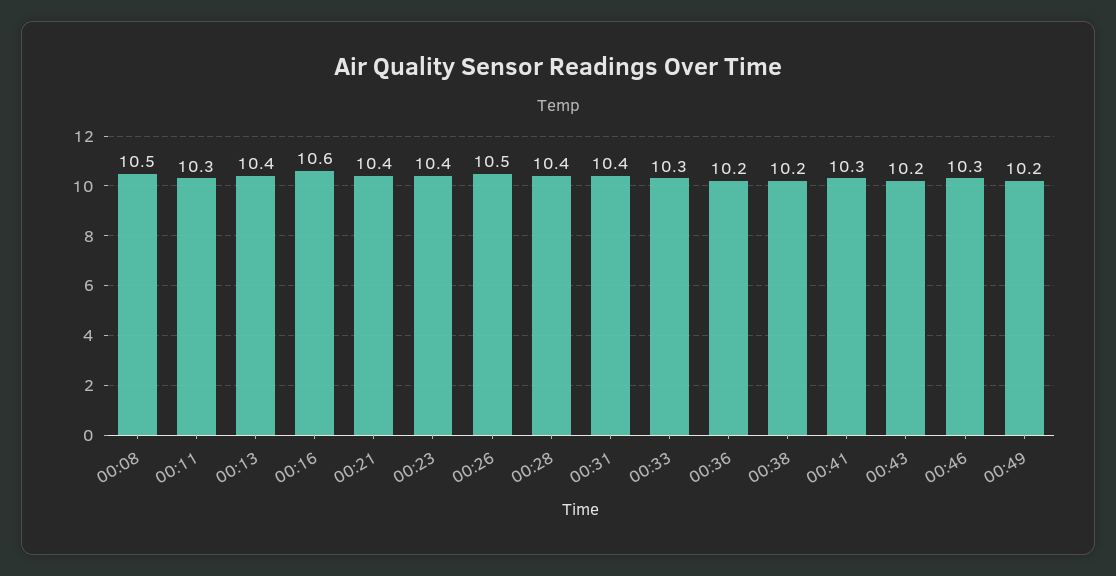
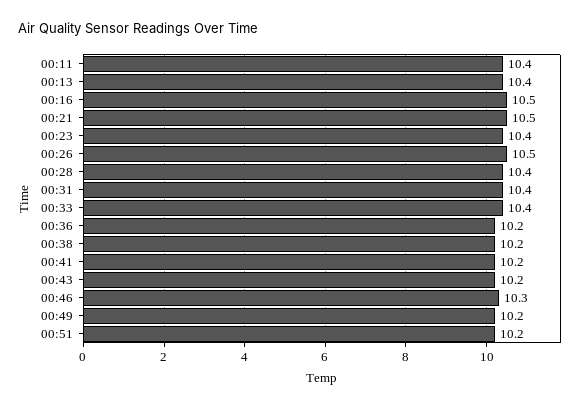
00:08: 10.5 -> none
00:11: 10.3 -> 10.4
00:16: 10.6 -> 10.5
00:21: 10.4 -> 10.5
00:33: 10.3 -> 10.4
00:41: 10.3 -> 10.2
00:51: none -> 10.2

